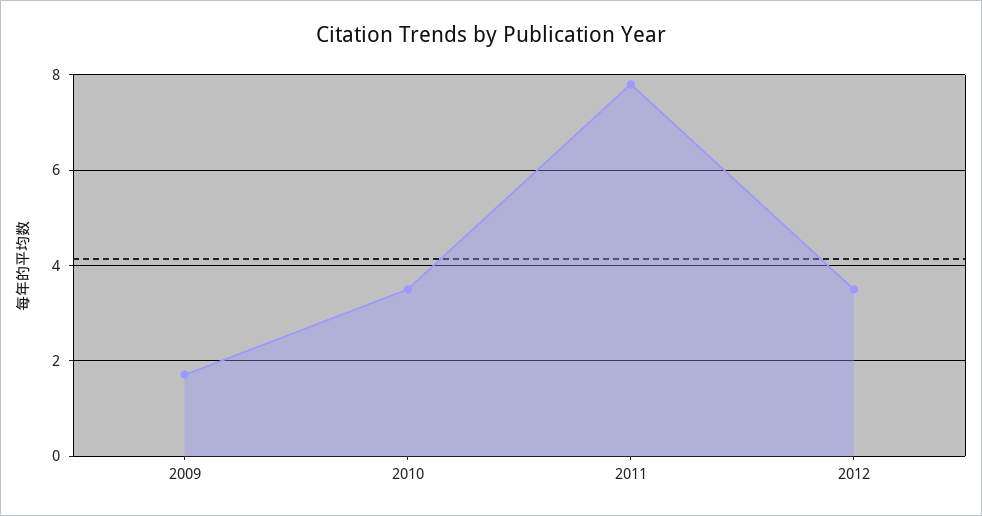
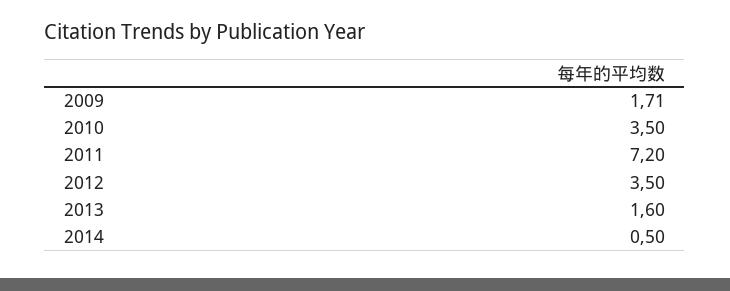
2011: 7.8 -> 7.2
2013: none -> 1.6
2014: none -> 0.5

